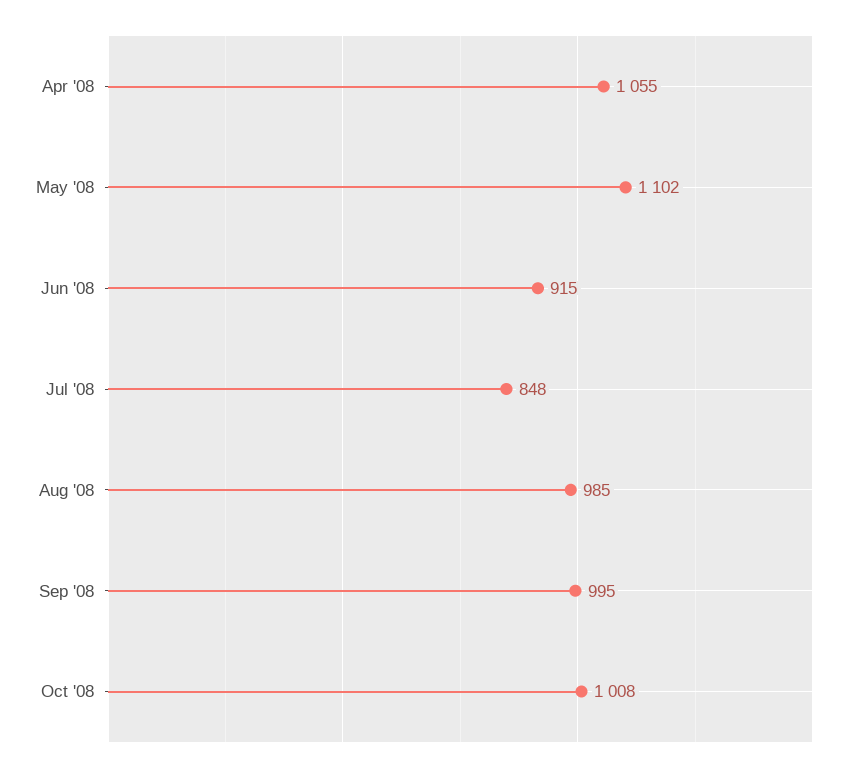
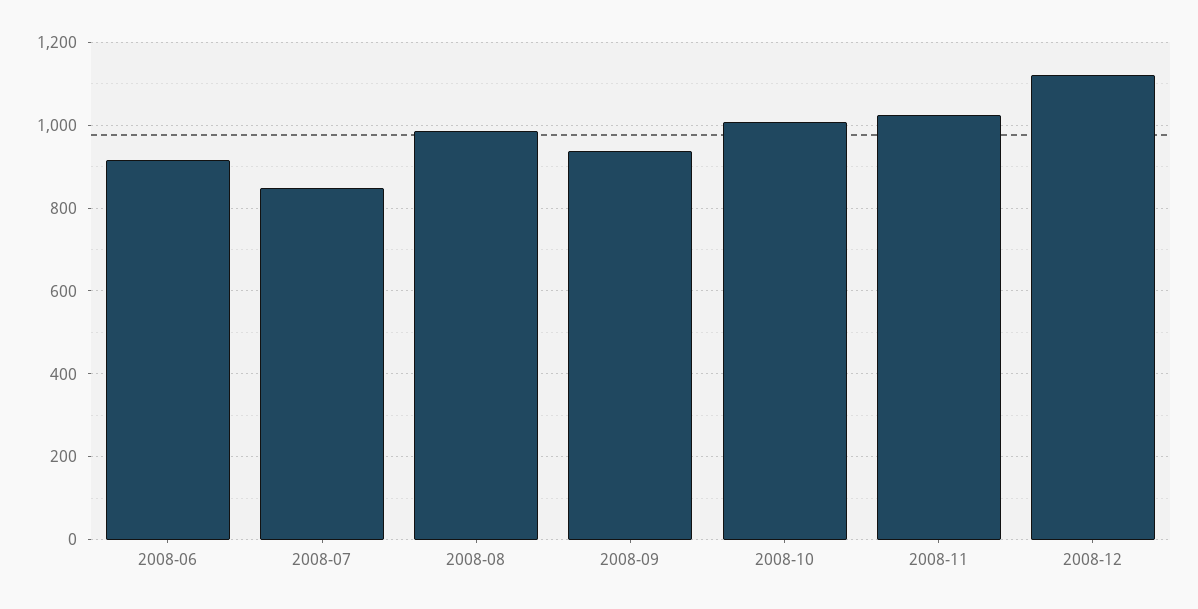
Apr '08: 1055 -> none
May '08: 1102 -> none
Sep '08: 995 -> 940
2008-11: none -> 1020
2008-12: none -> 1120

